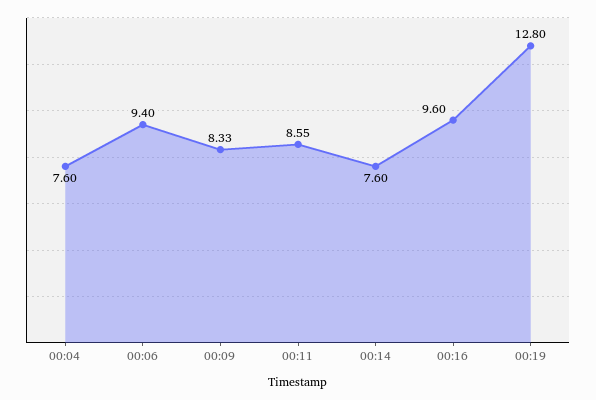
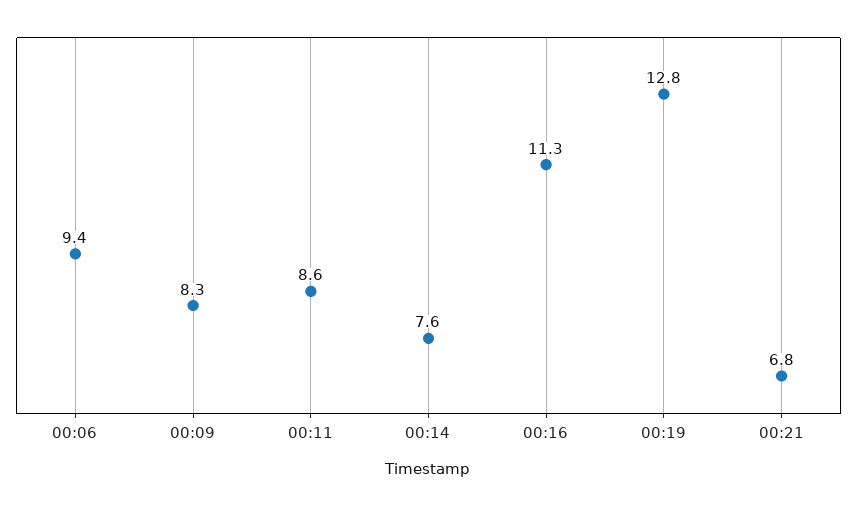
00:04: 7.6 -> none
00:16: 9.6 -> 11.3
00:21: none -> 6.8

